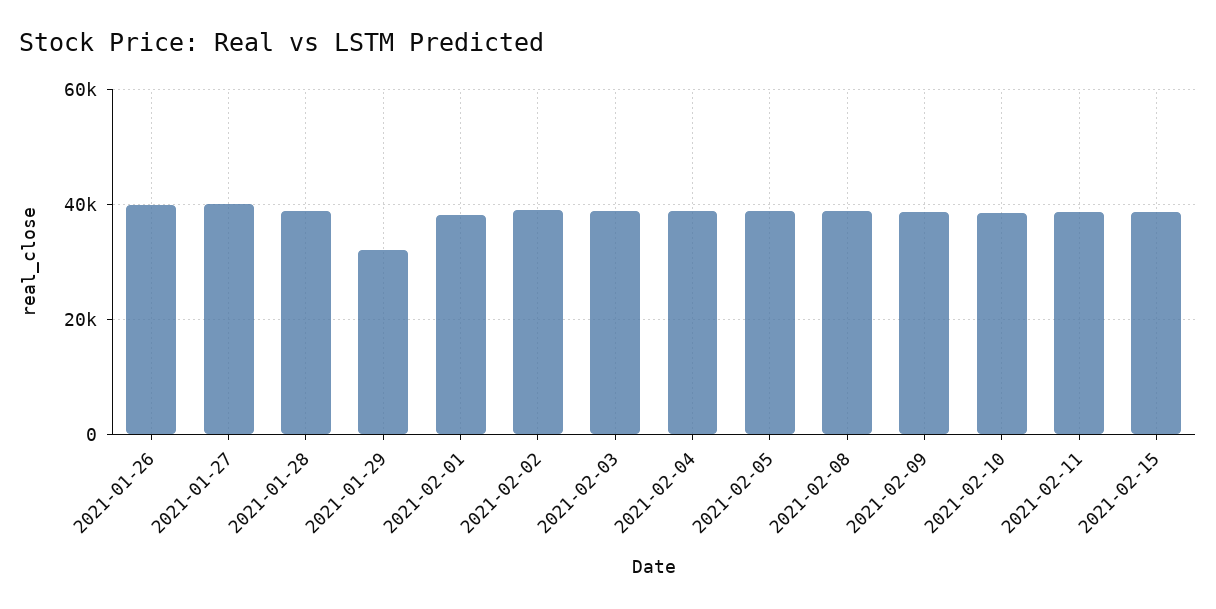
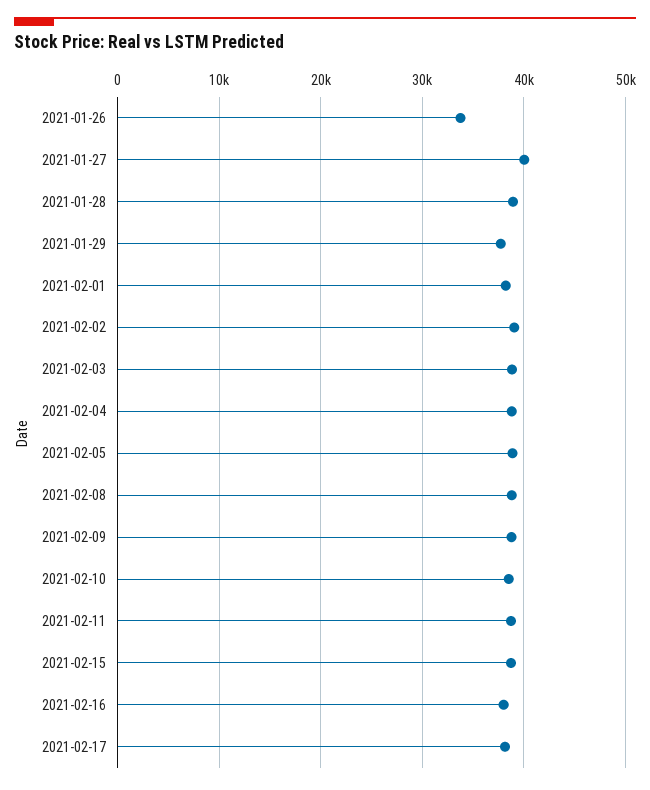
2021-01-26: 40000 -> 34000
2021-01-29: 32000 -> 38000
2021-02-16: none -> 38000
2021-02-17: none -> 38000

